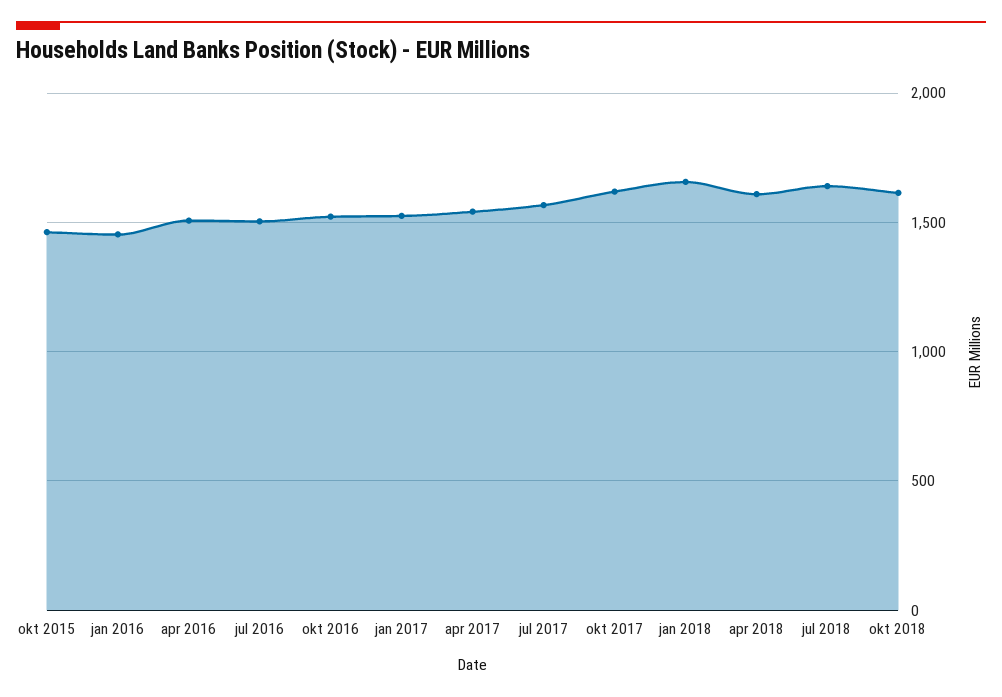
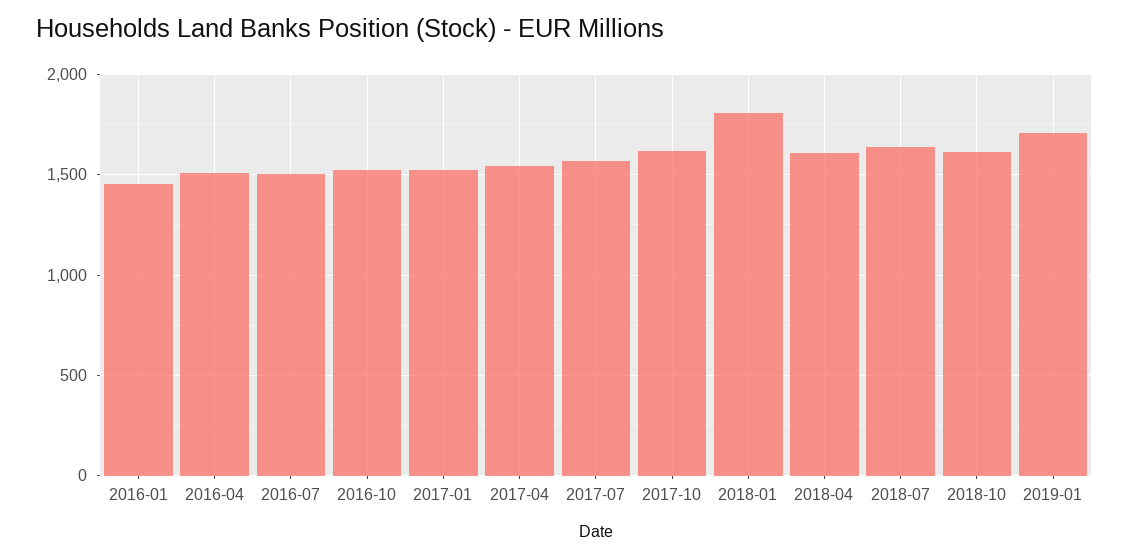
okt 2015: 1450 -> none
jan 2018: 1650 -> 1800
2019-01: none -> 1700

